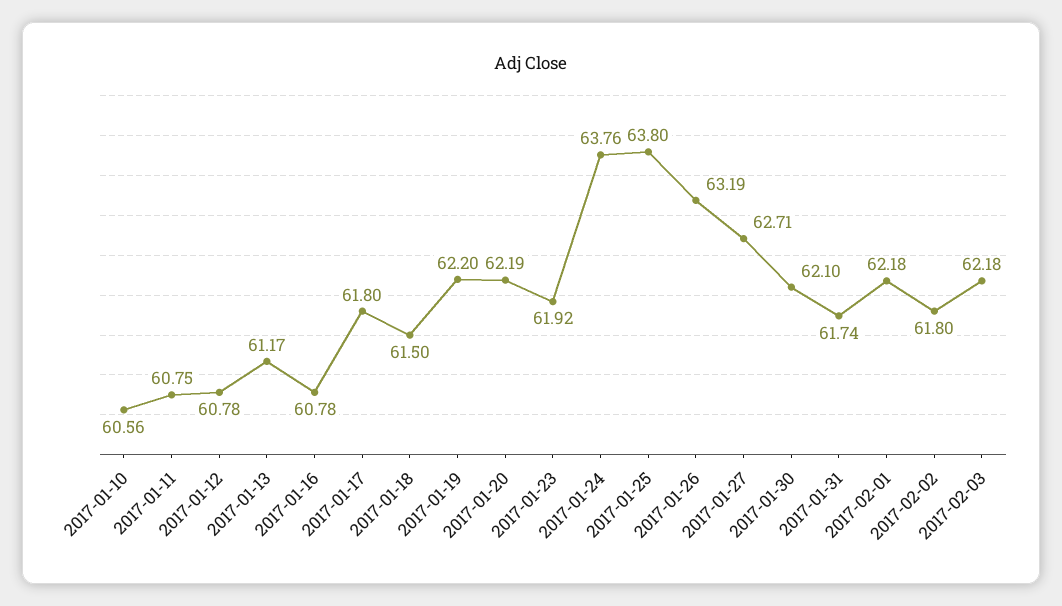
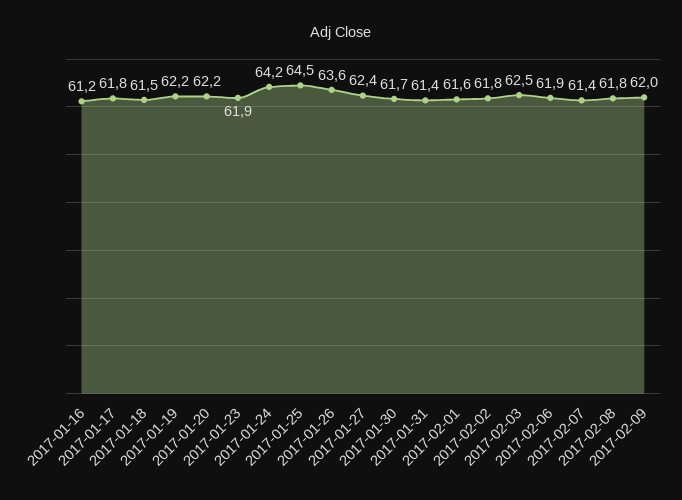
2017-01-10: 60.56 -> none
2017-01-11: 60.75 -> none
2017-01-12: 60.78 -> none
2017-01-13: 61.17 -> none
2017-01-16: 60.78 -> 61.2
2017-01-24: 63.76 -> 64.2
2017-01-25: 63.8 -> 64.5
2017-01-26: 63.19 -> 63.6
2017-01-27: 62.71 -> 62.4
2017-01-30: 62.1 -> 61.7
2017-01-31: 61.74 -> 61.4
2017-02-01: 62.18 -> 61.6
2017-02-03: 62.18 -> 62.5
2017-02-06: none -> 61.9
2017-02-07: none -> 61.4
2017-02-08: none -> 61.8
2017-02-09: none -> 62

